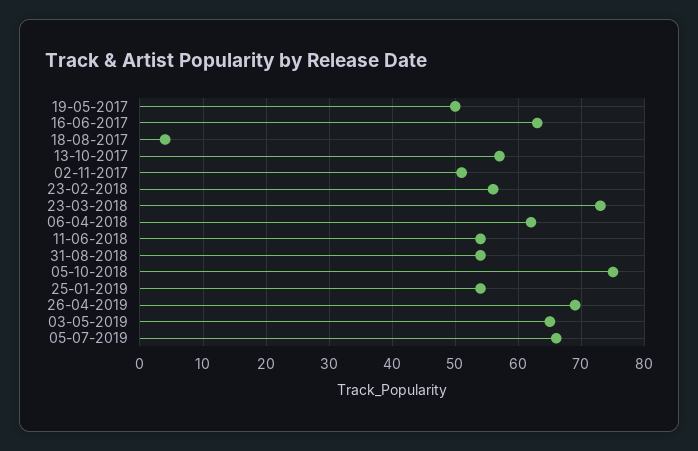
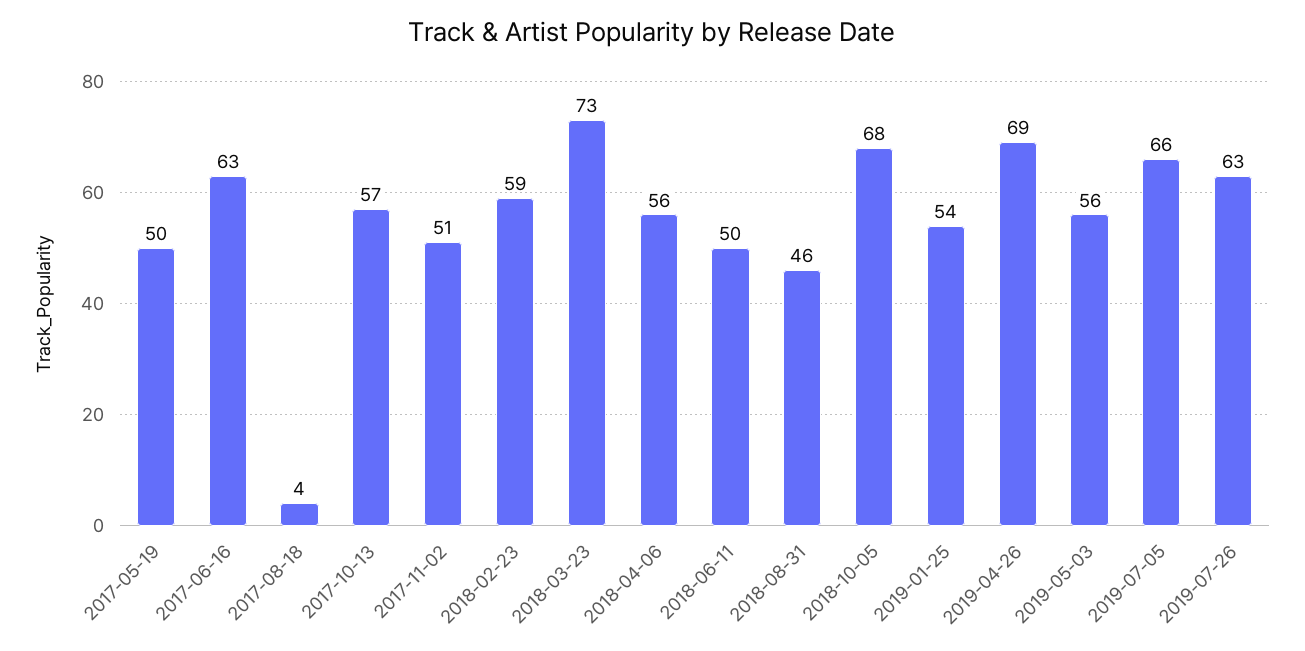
23-02-2018: 56 -> 59
06-04-2018: 62 -> 56
11-06-2018: 54 -> 50
31-08-2018: 54 -> 46
05-10-2018: 75 -> 68
03-05-2019: 65 -> 56
2019-07-26: none -> 63

